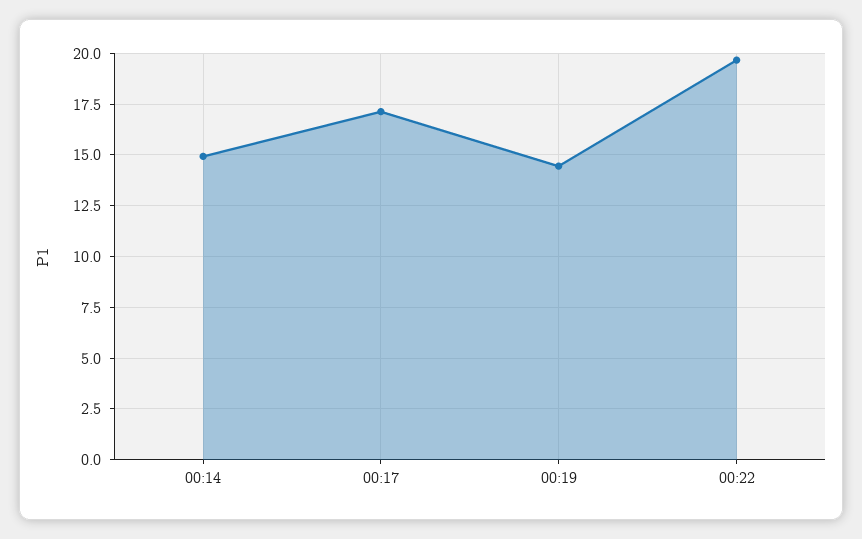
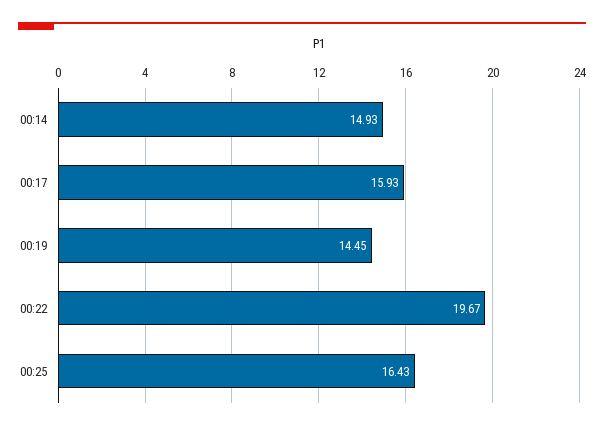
00:17: 17 -> 15.93
00:25: none -> 16.43

